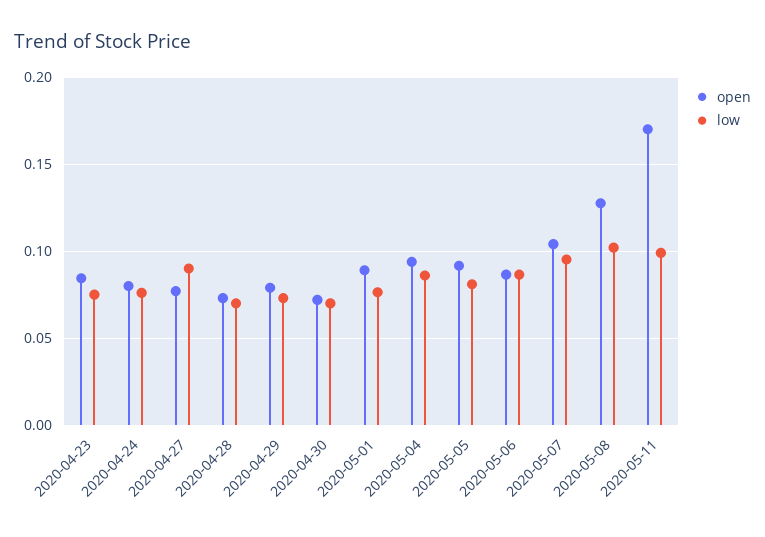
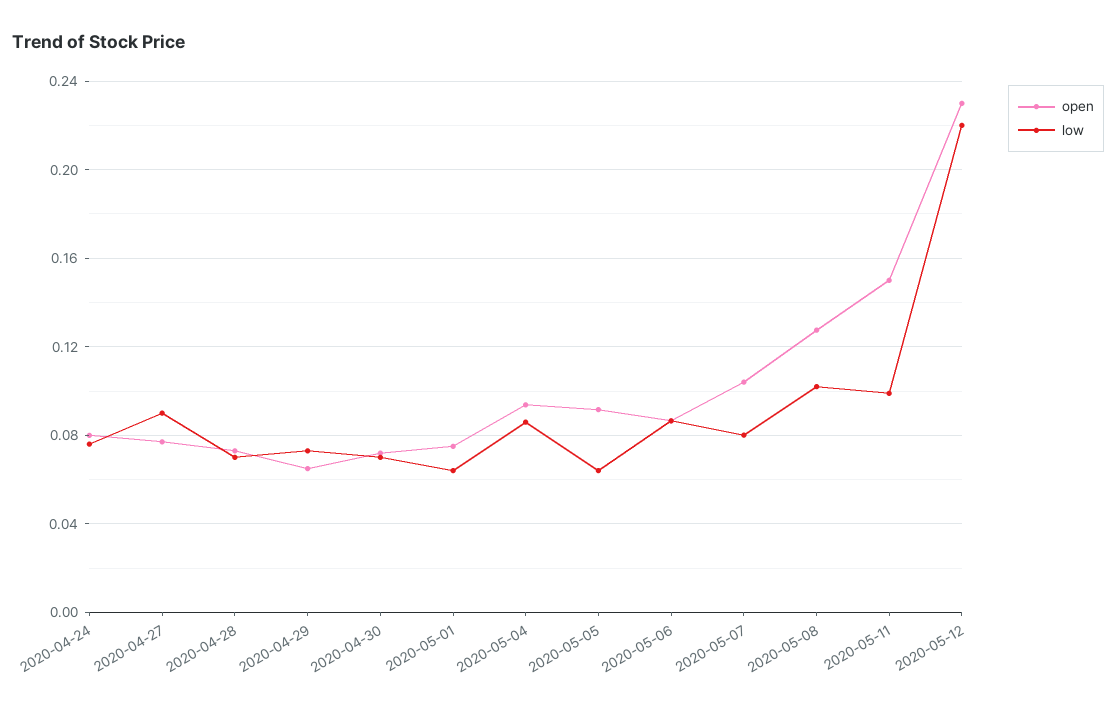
open, 2020-04-23: 0.085 -> none
low, 2020-04-23: 0.075 -> none
open, 2020-04-29: 0.08 -> 0.065
open, 2020-05-01: 0.09 -> 0.075
low, 2020-05-01: 0.075 -> 0.065
low, 2020-05-05: 0.08 -> 0.065
low, 2020-05-07: 0.095 -> 0.08
open, 2020-05-11: 0.17 -> 0.15
open, 2020-05-12: none -> 0.23
low, 2020-05-12: none -> 0.22

